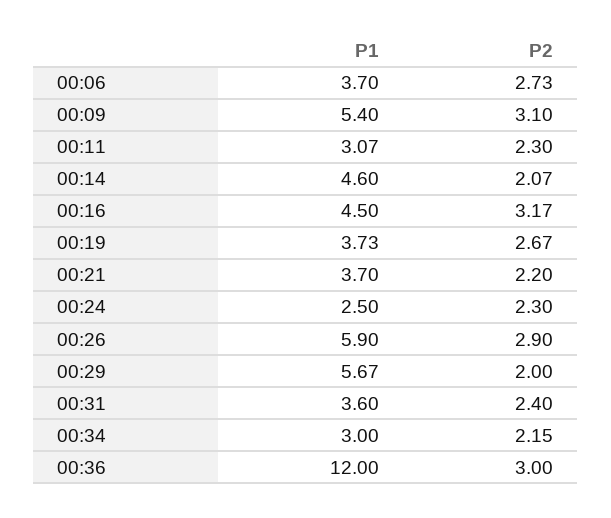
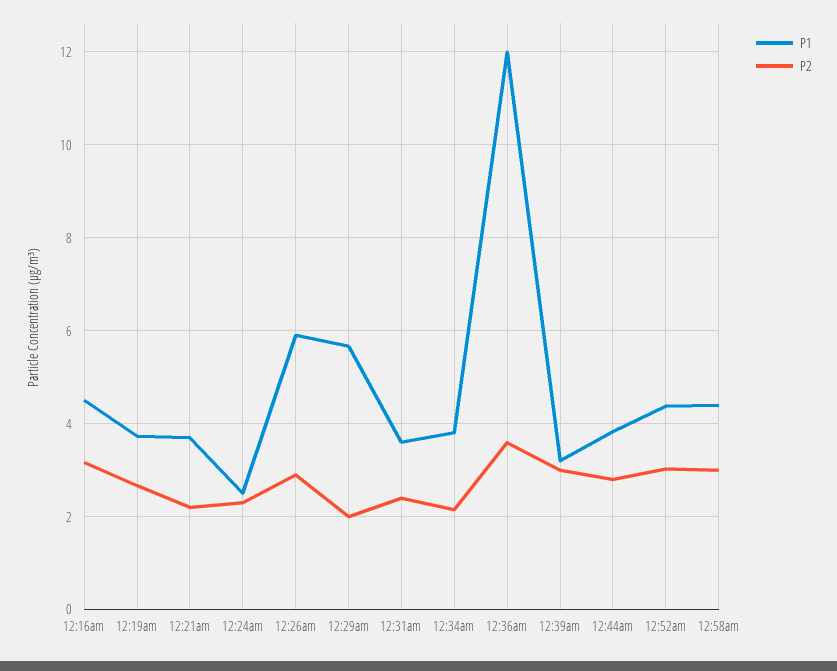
P1, 00:06: 3.7 -> none
P2, 00:06: 2.73 -> none
P1, 00:09: 5.4 -> none
P2, 00:09: 3.1 -> none
P1, 00:11: 3.07 -> none
P2, 00:11: 2.3 -> none
P1, 00:14: 4.6 -> none
P2, 00:14: 2.07 -> none
P1, 00:34: 3 -> 3.8
P2, 00:36: 3 -> 3.6
P1, 12:39am: none -> 3.2
P2, 12:39am: none -> 3
P1, 12:44am: none -> 3.8
P2, 12:44am: none -> 2.8
P1, 12:52am: none -> 4.4
P2, 12:52am: none -> 3
P1, 12:58am: none -> 4.4
P2, 12:58am: none -> 3

